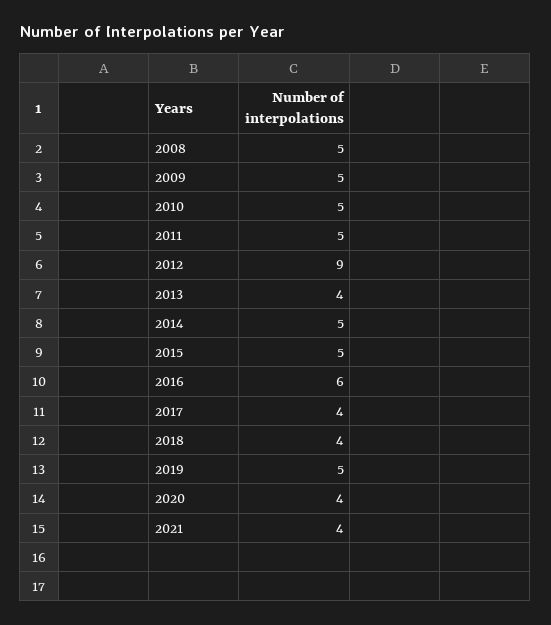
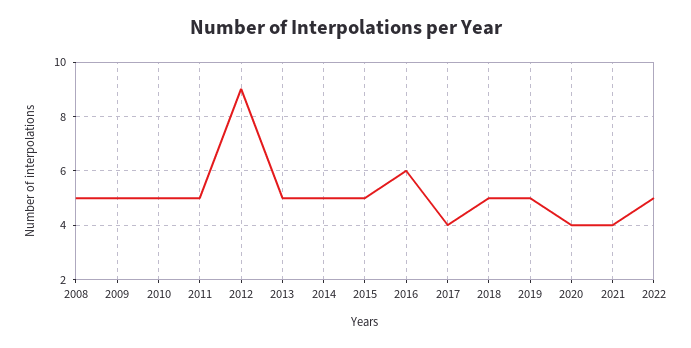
2013: 4 -> 5
2018: 4 -> 5
2022: none -> 5

